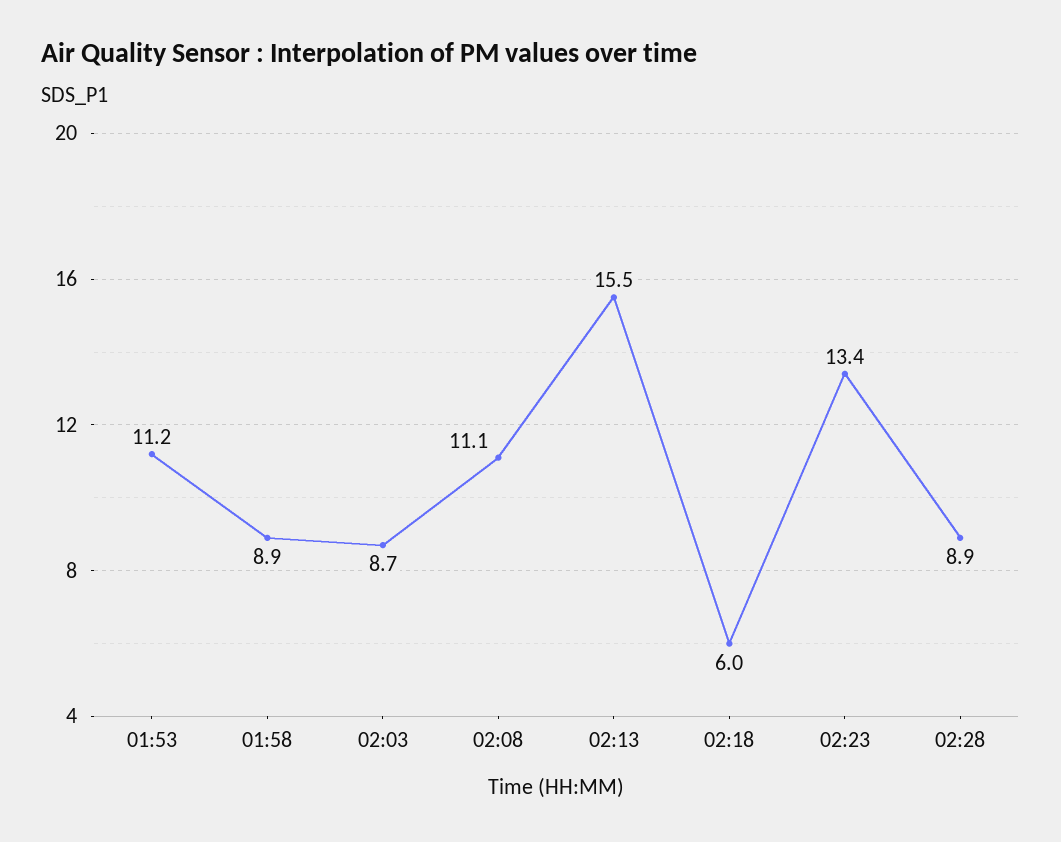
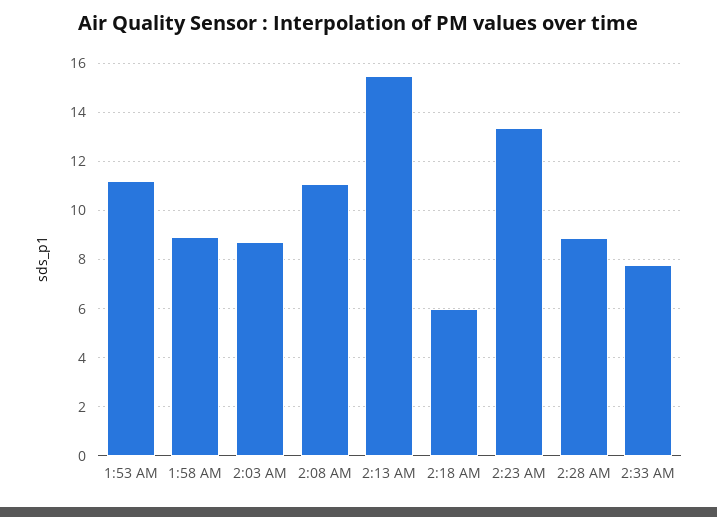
2:33 AM: none -> 7.75

